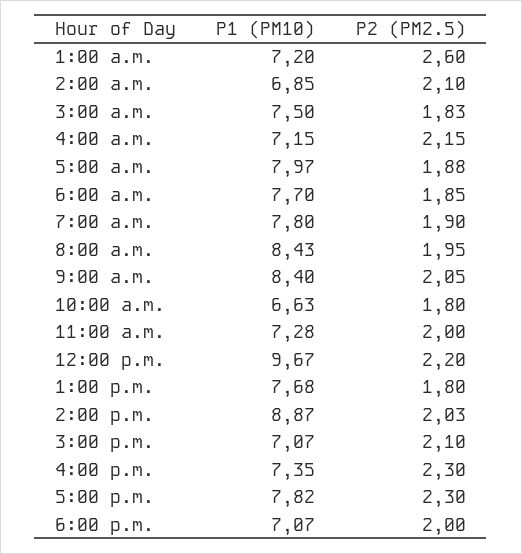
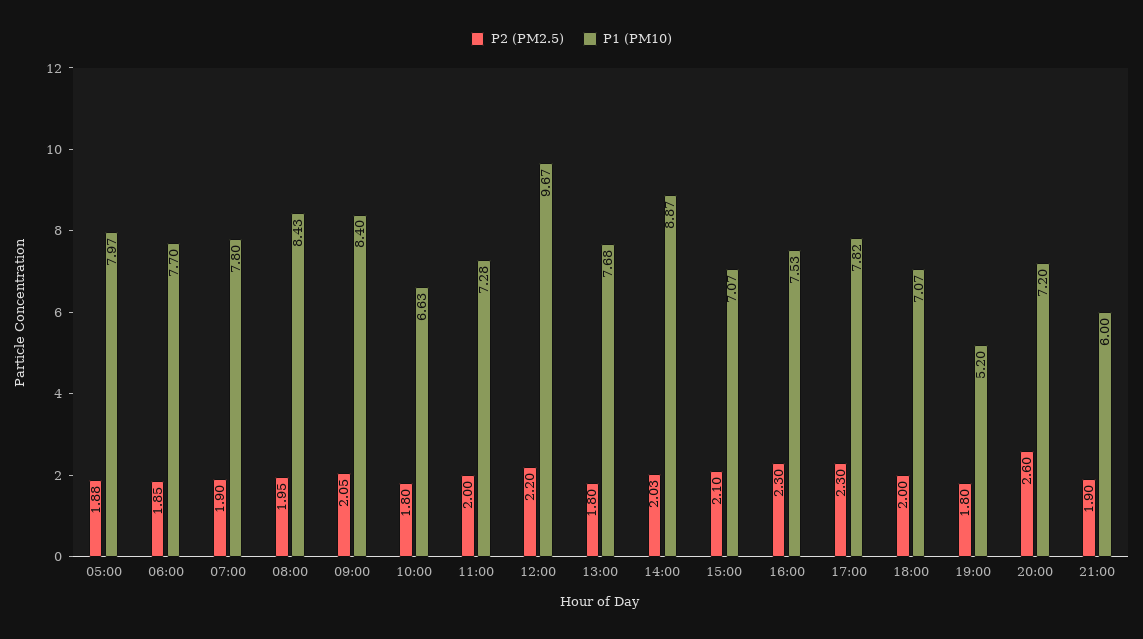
P1 (PM10), 1:00 a.m.: 7.2 -> none
P2 (PM2.5), 1:00 a.m.: 2.6 -> none
P1 (PM10), 2:00 a.m.: 6.85 -> none
P2 (PM2.5), 2:00 a.m.: 2.1 -> none
P1 (PM10), 3:00 a.m.: 7.5 -> none
P2 (PM2.5), 3:00 a.m.: 1.83 -> none
P1 (PM10), 4:00 a.m.: 7.15 -> none
P2 (PM2.5), 4:00 a.m.: 2.15 -> none
P1 (PM10), 4:00 p.m.: 7.35 -> 7.53
P2 (PM2.5), 19:00: none -> 1.8
P1 (PM10), 19:00: none -> 5.2
P2 (PM2.5), 20:00: none -> 2.6
P1 (PM10), 20:00: none -> 7.2
P2 (PM2.5), 21:00: none -> 1.9
P1 (PM10), 21:00: none -> 6

